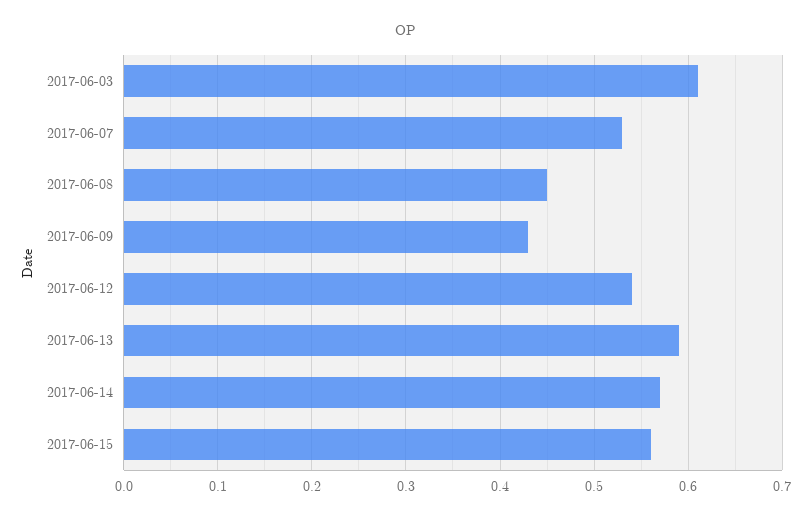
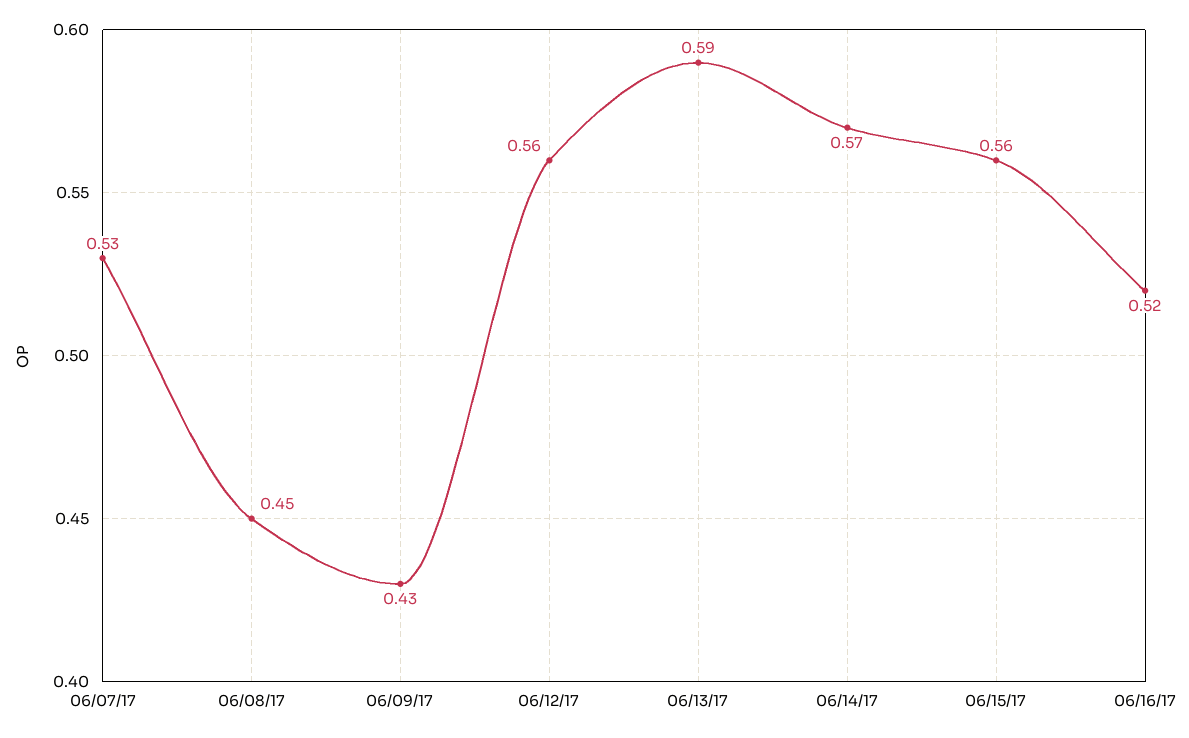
2017-06-03: 0.61 -> none
2017-06-12: 0.54 -> 0.56
06/16/17: none -> 0.52

